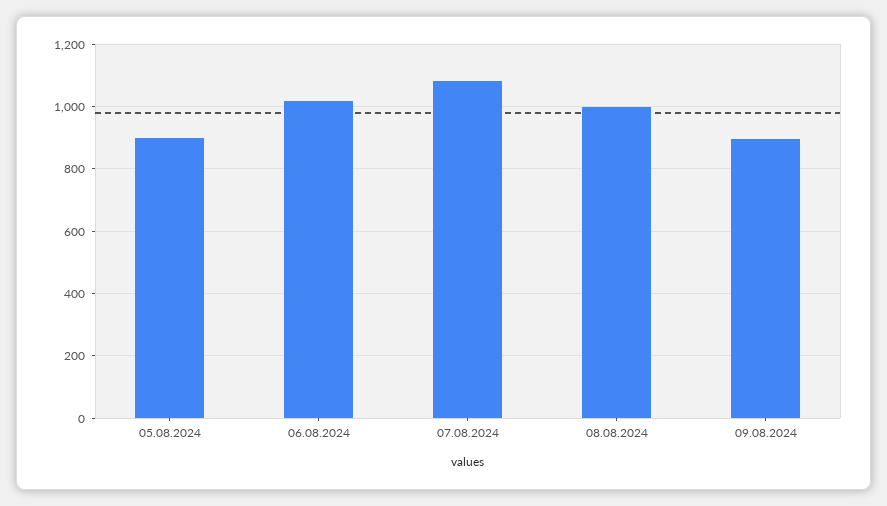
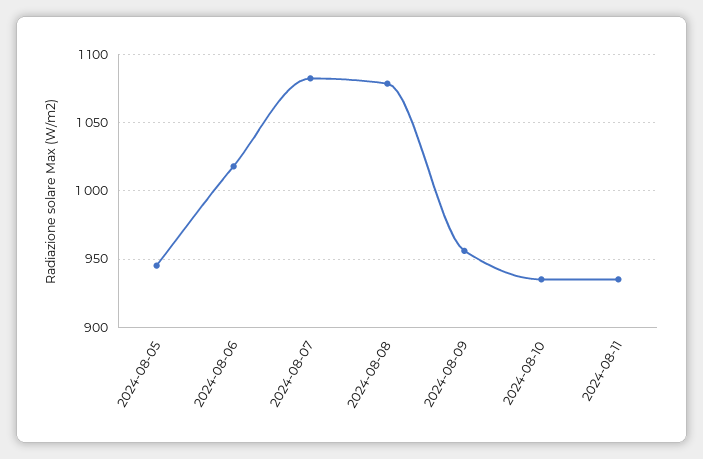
05.08.2024: 900 -> 945
08.08.2024: 1000 -> 1080
09.08.2024: 900 -> 955
2024-08-10: none -> 935
2024-08-11: none -> 935

